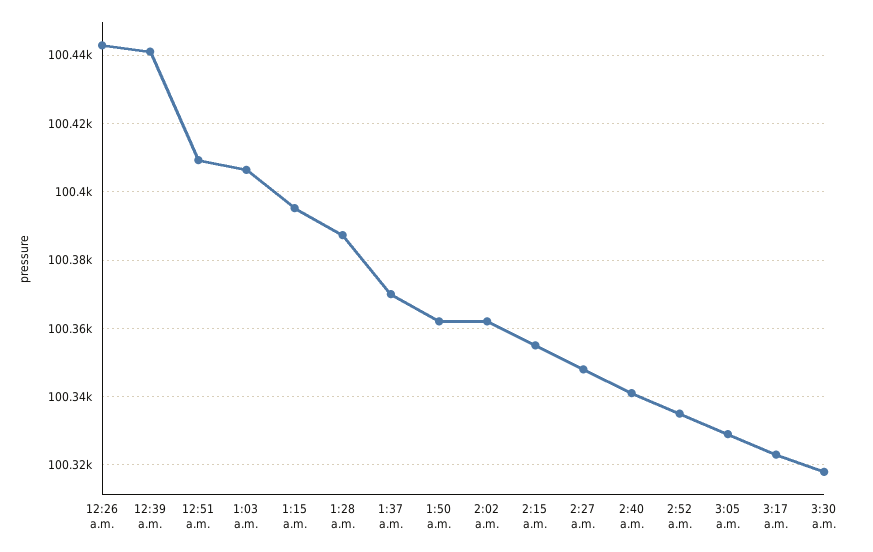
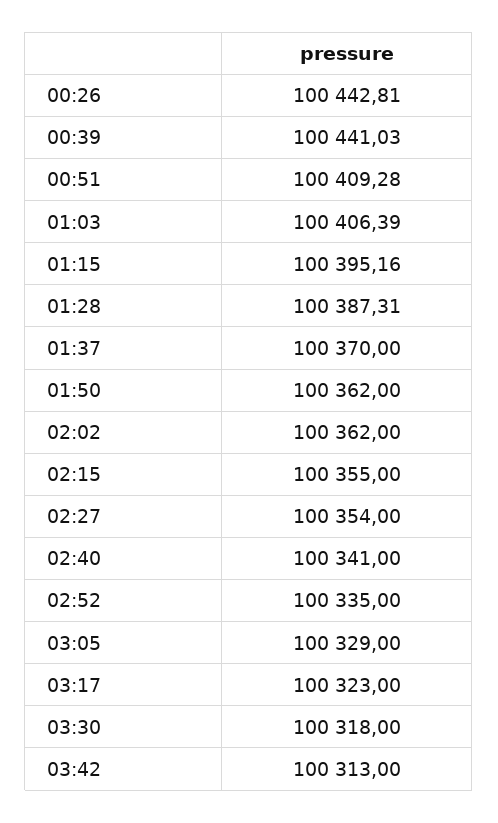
2:27 a.m.: 100348 -> 100354
03:42: none -> 100313

